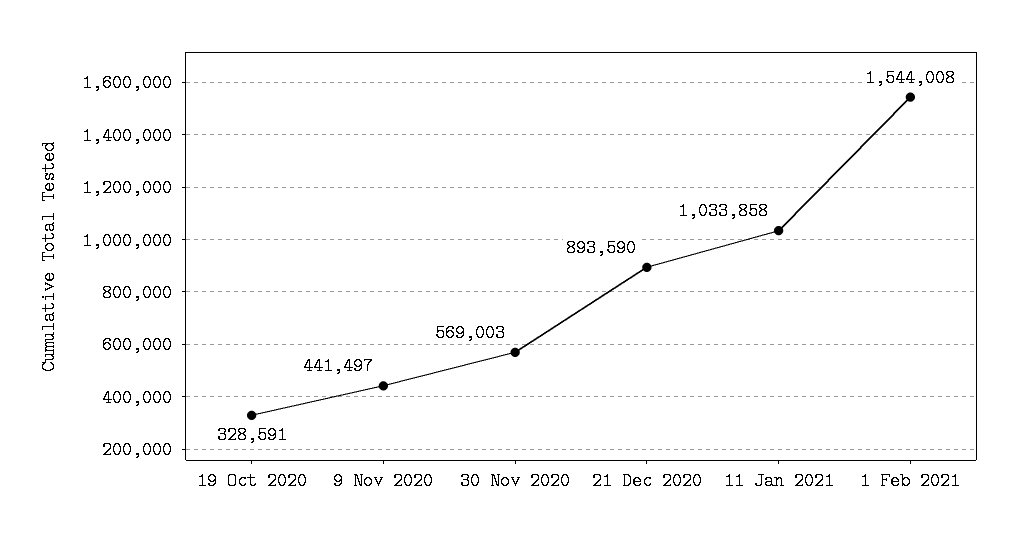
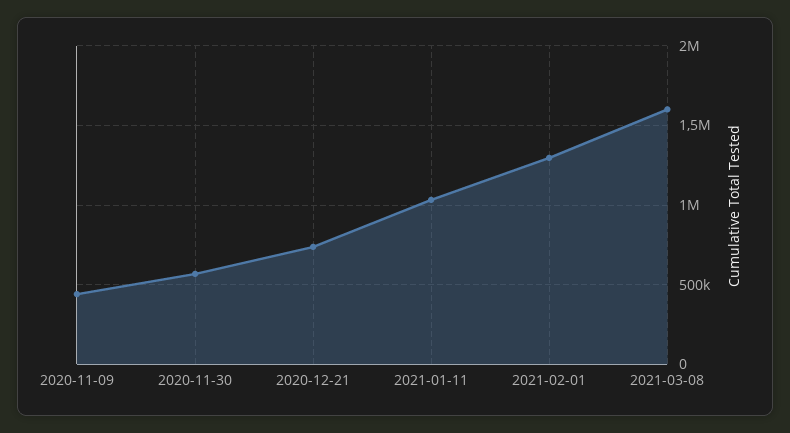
19 Oct 2020: 328591 -> none
21 Dec 2020: 893590 -> 750000
1 Feb 2021: 1544008 -> 1300000
2021-03-08: none -> 1600000

